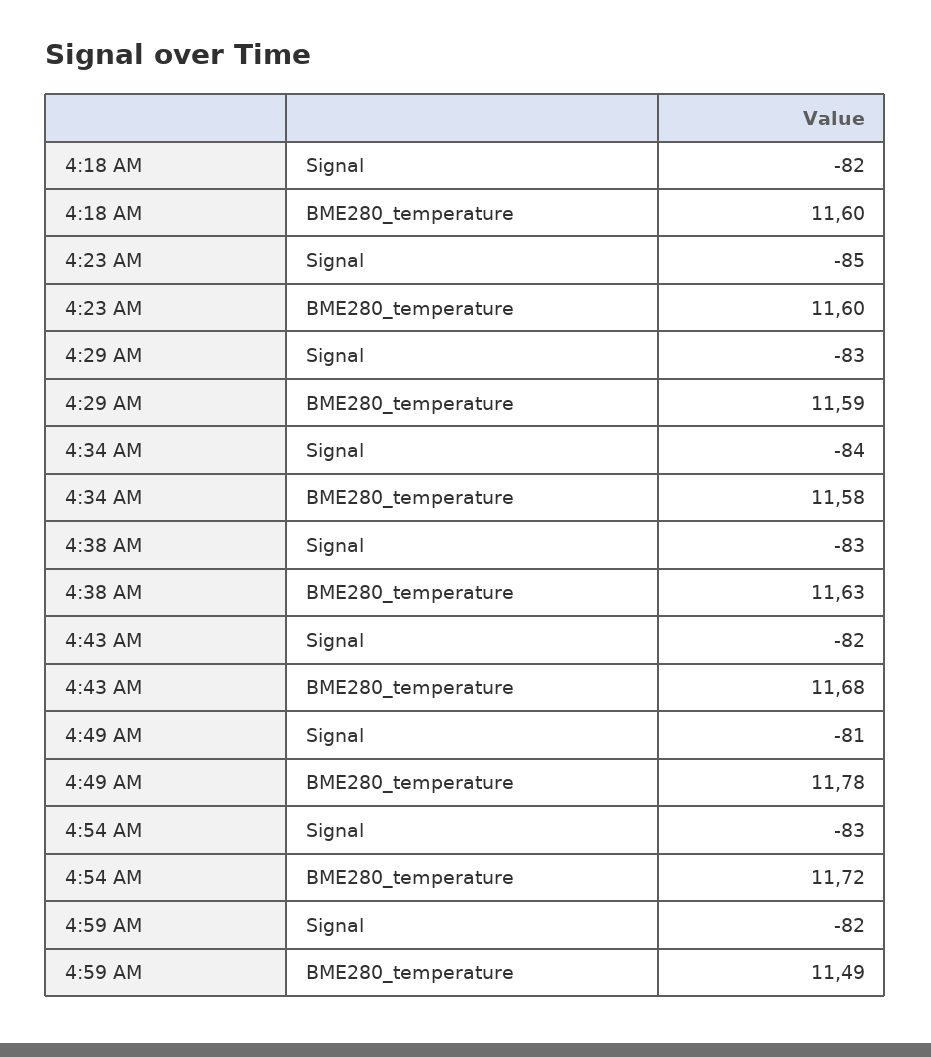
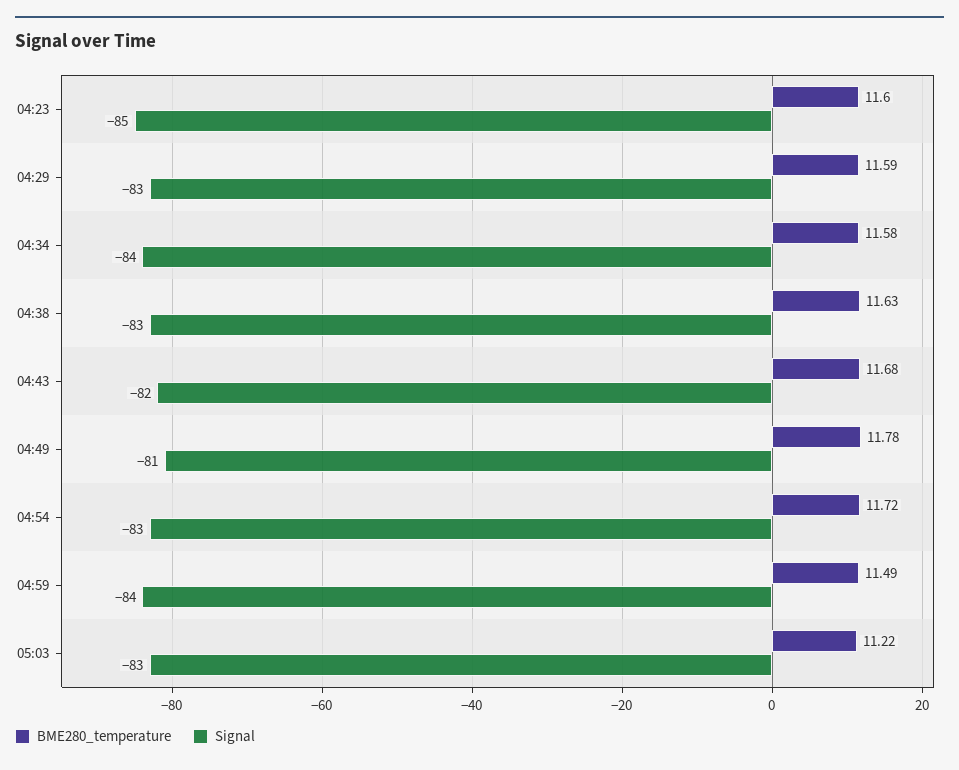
Signal, 4:18 AM: -82 -> none
BME280_temperature, 4:18 AM: 11.6 -> none
Signal, 4:59 AM: -82 -> -84
BME280_temperature, 05:03: none -> 11.22
Signal, 05:03: none -> -83

